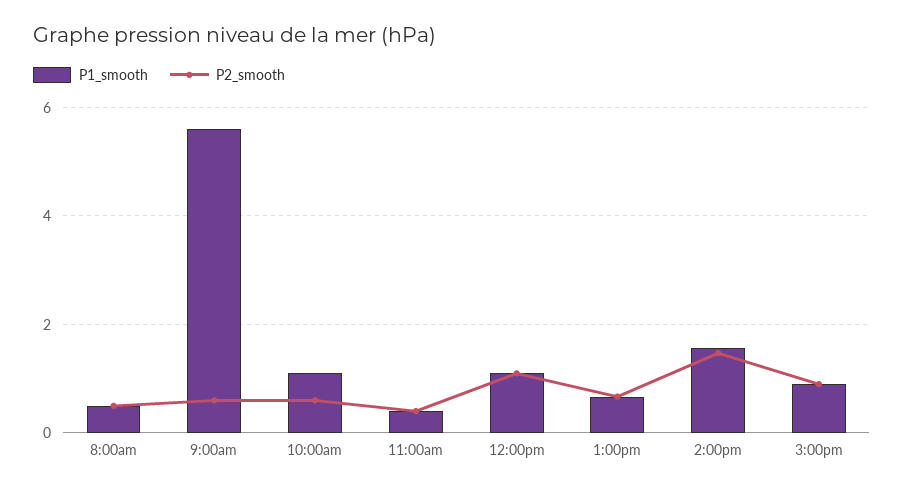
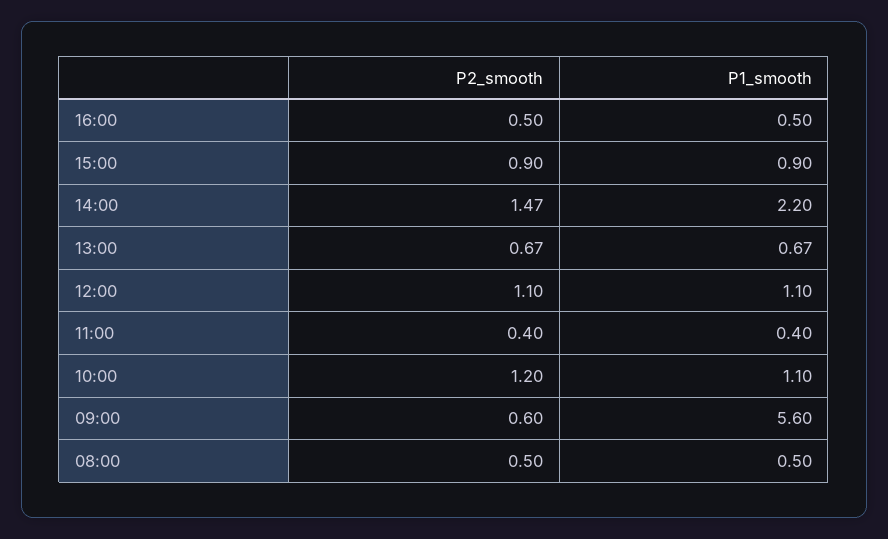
P2_smooth, 10:00am: 0.6 -> 1.2
P1_smooth, 2:00pm: 1.6 -> 2.2
P2_smooth, 16:00: none -> 0.5
P1_smooth, 16:00: none -> 0.5

